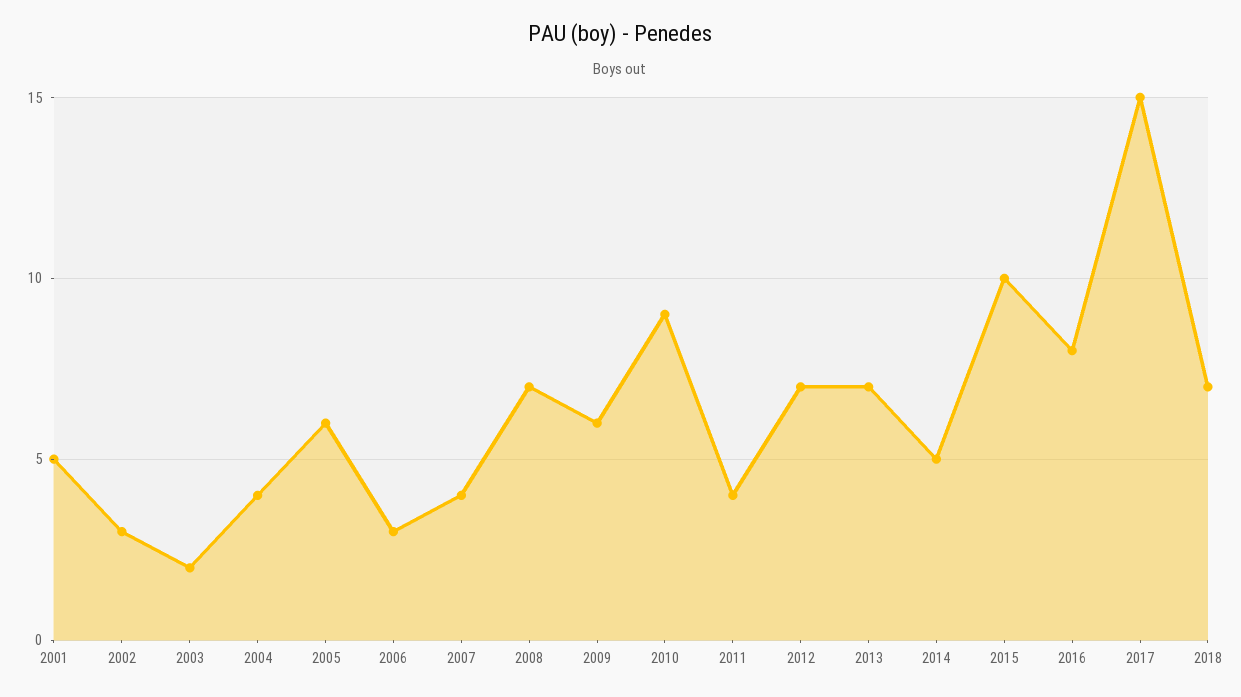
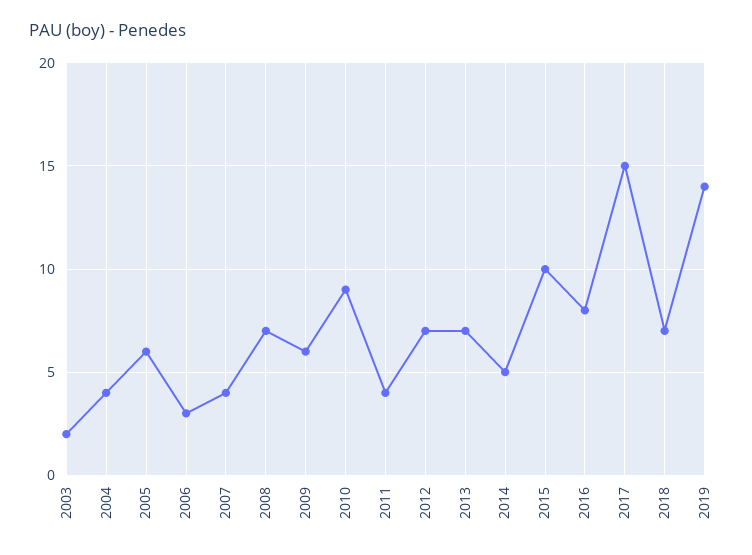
2001: 5 -> none
2002: 3 -> none
2019: none -> 14

